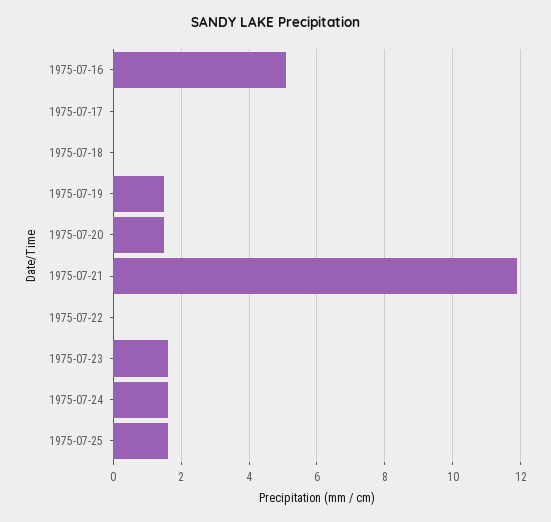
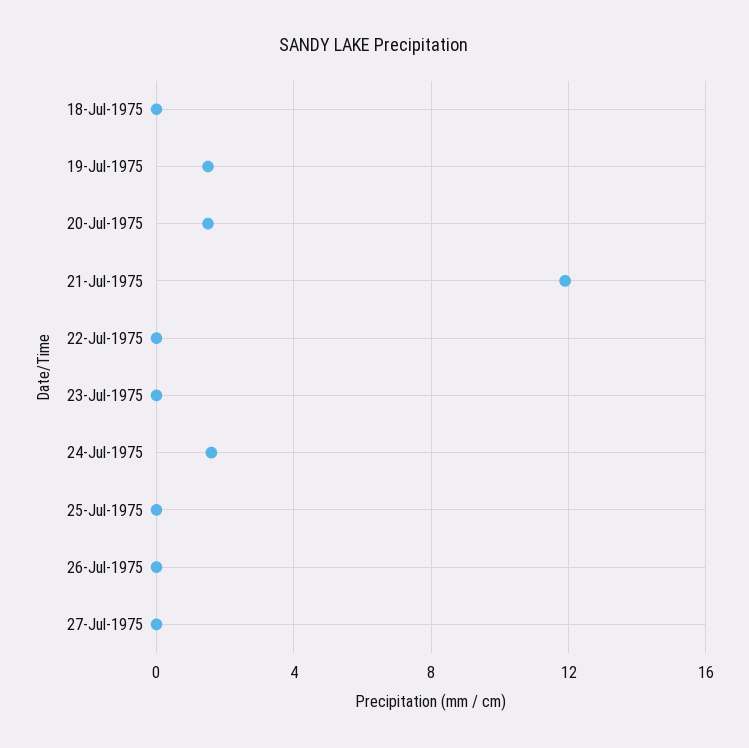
1975-07-16: 5 -> none
1975-07-17: 0 -> none
1975-07-23: 1.5 -> 0
1975-07-25: 1.5 -> 0
26-Jul-1975: none -> 0
27-Jul-1975: none -> 0

